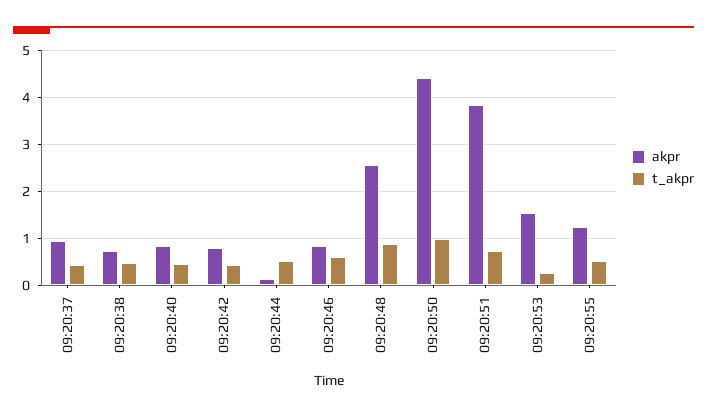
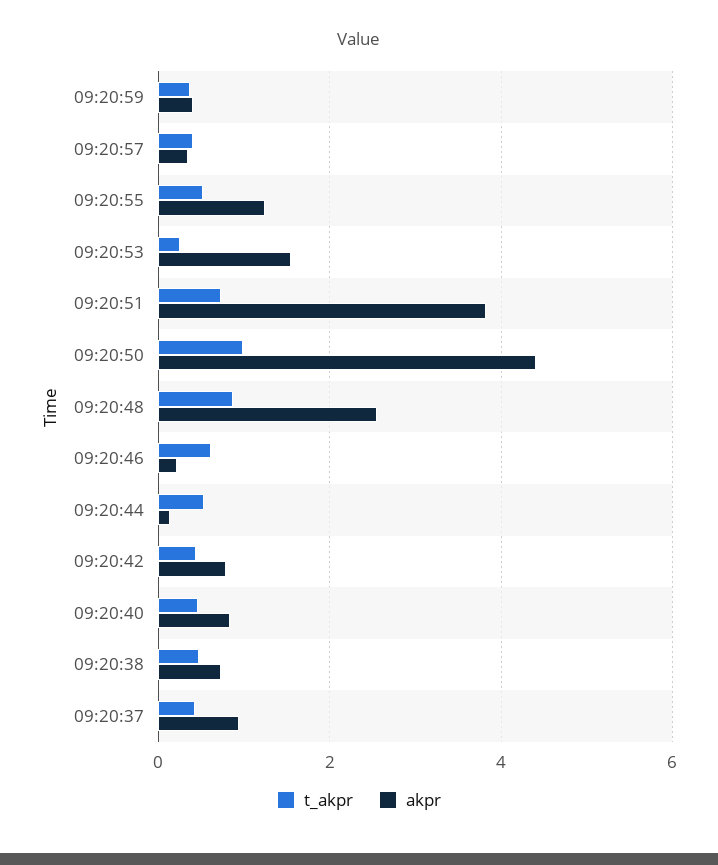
akpr, 09:20:46: 0.8 -> 0.2
t_akpr, 09:20:59: none -> 0.4
akpr, 09:20:59: none -> 0.4
t_akpr, 09:20:57: none -> 0.4
akpr, 09:20:57: none -> 0.4

